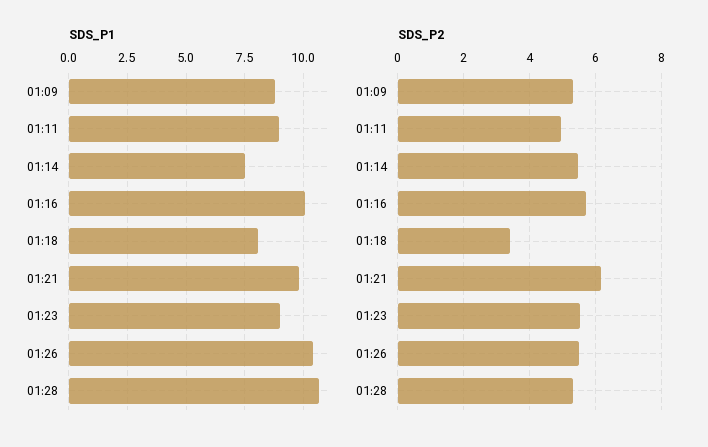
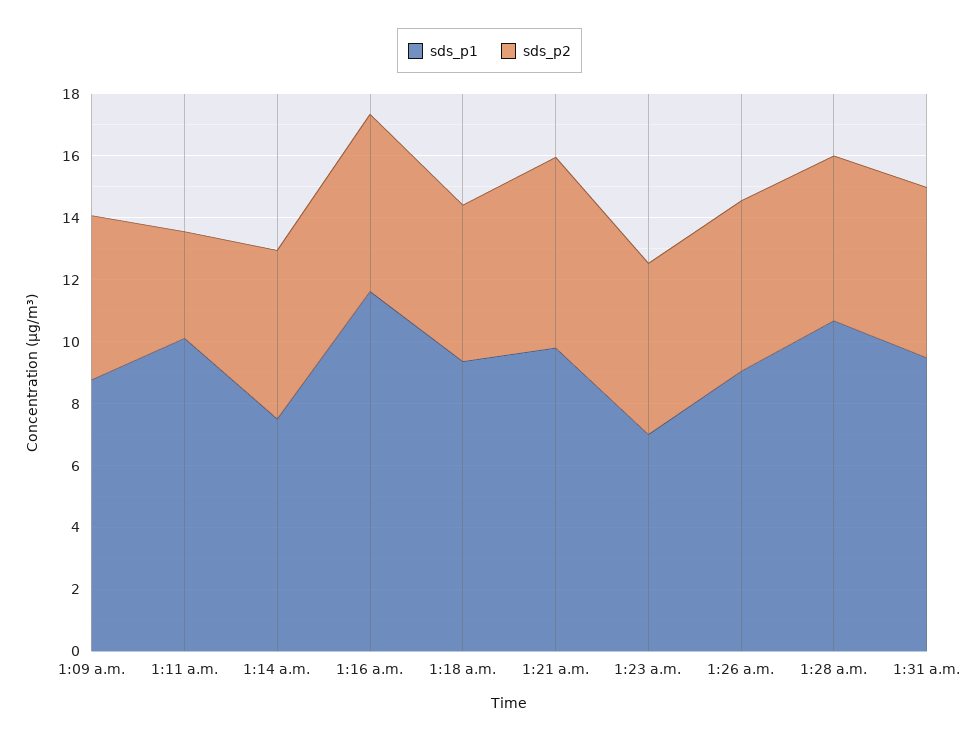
SDS_P1, 01:11: 9 -> 10
SDS_P1, 01:16: 10 -> 11.5
SDS_P1, 01:18: 8 -> 9.5
SDS_P1, 01:23: 9 -> 7
SDS_P1, 01:26: 10.5 -> 9
SDS_P2, 01:11: 5 -> 3.5
SDS_P2, 01:18: 3.4 -> 5
SDS_P1, 1:31 a.m.: none -> 9.5
SDS_P2, 1:31 a.m.: none -> 5.5

